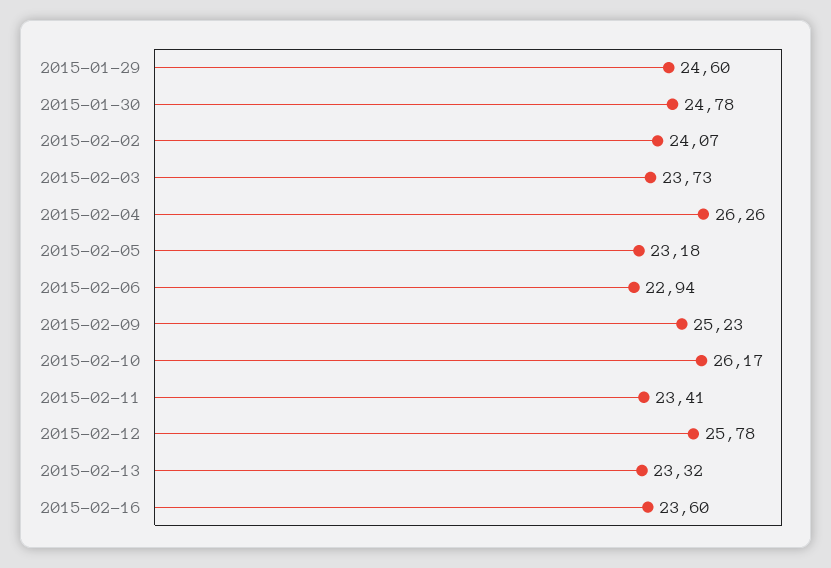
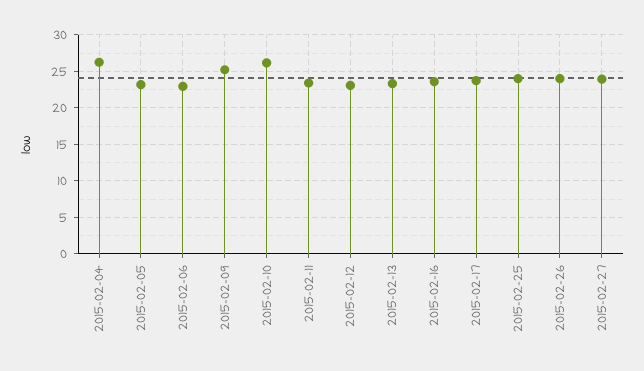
2015-01-29: 24.6 -> none
2015-01-30: 24.78 -> none
2015-02-02: 24.07 -> none
2015-02-03: 23.73 -> none
2015-02-12: 25.78 -> 23
2015-02-17: none -> 24
2015-02-25: none -> 24
2015-02-26: none -> 24
2015-02-27: none -> 24

